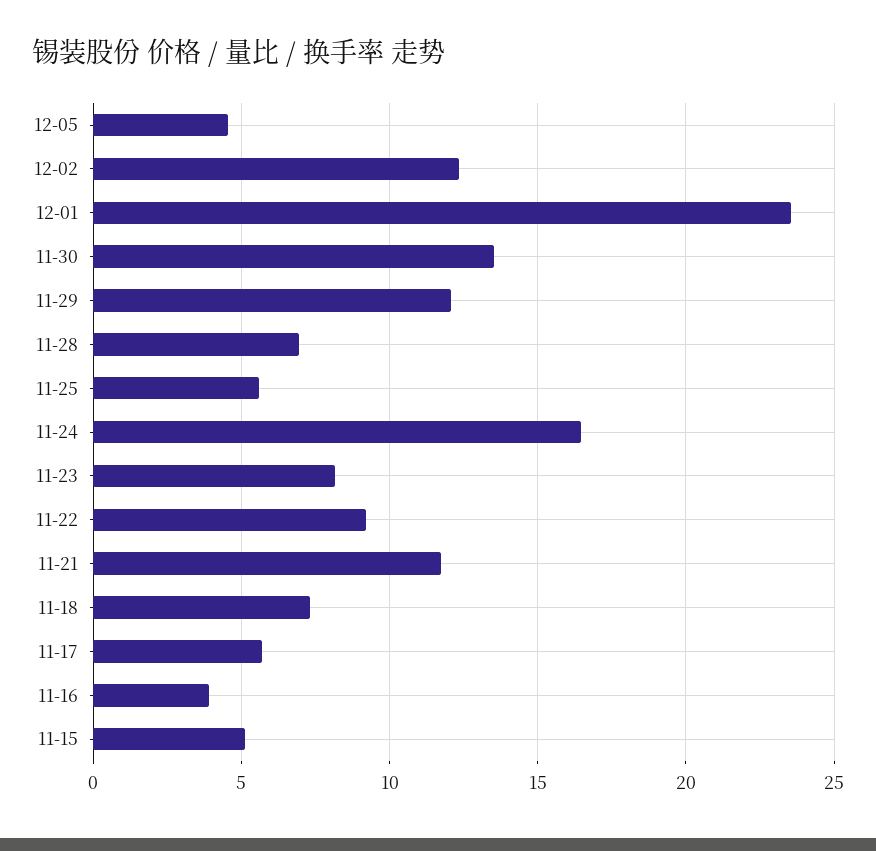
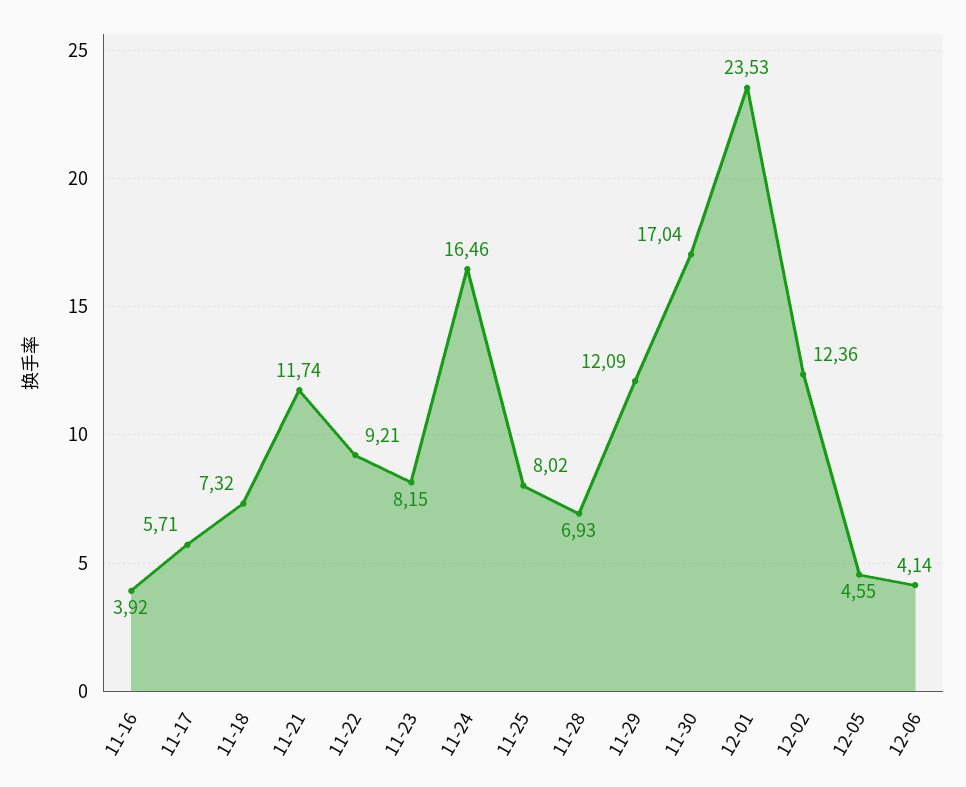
11-30: 13.5 -> 17.04
11-25: 5.5 -> 8.02
11-15: 5 -> none
12-06: none -> 4.14

